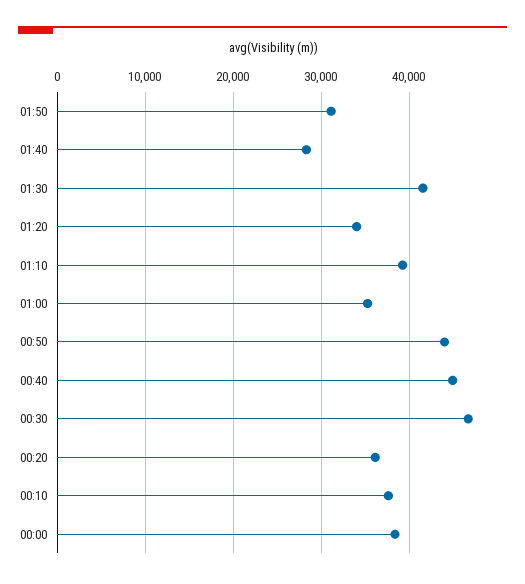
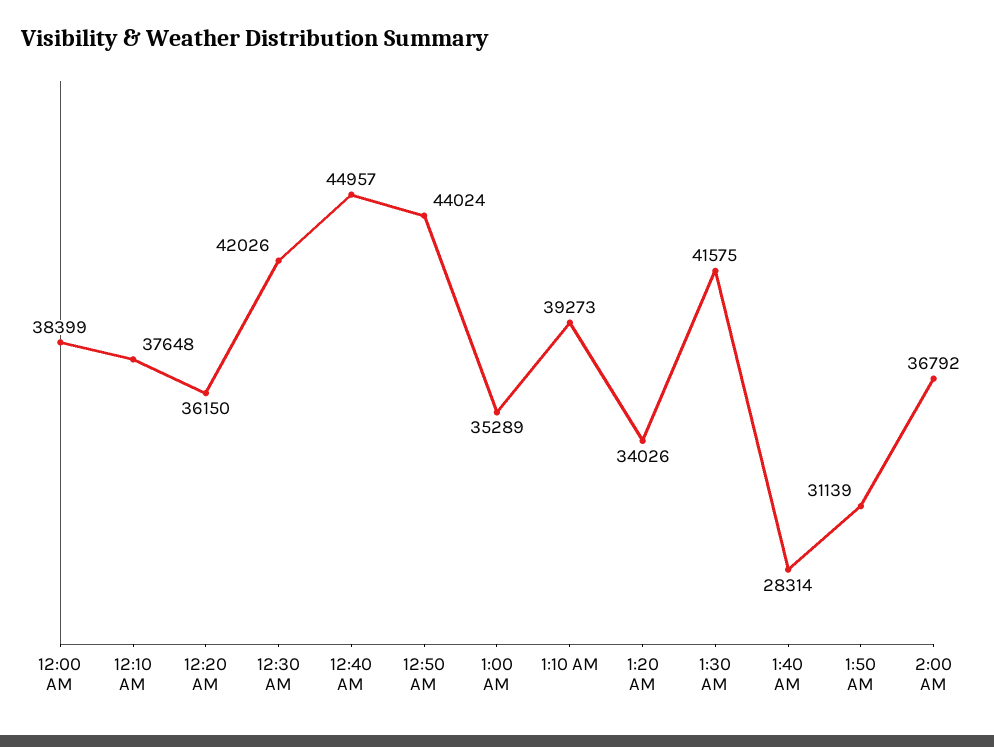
00:30: 47000 -> 42026
2:00 AM: none -> 36792

